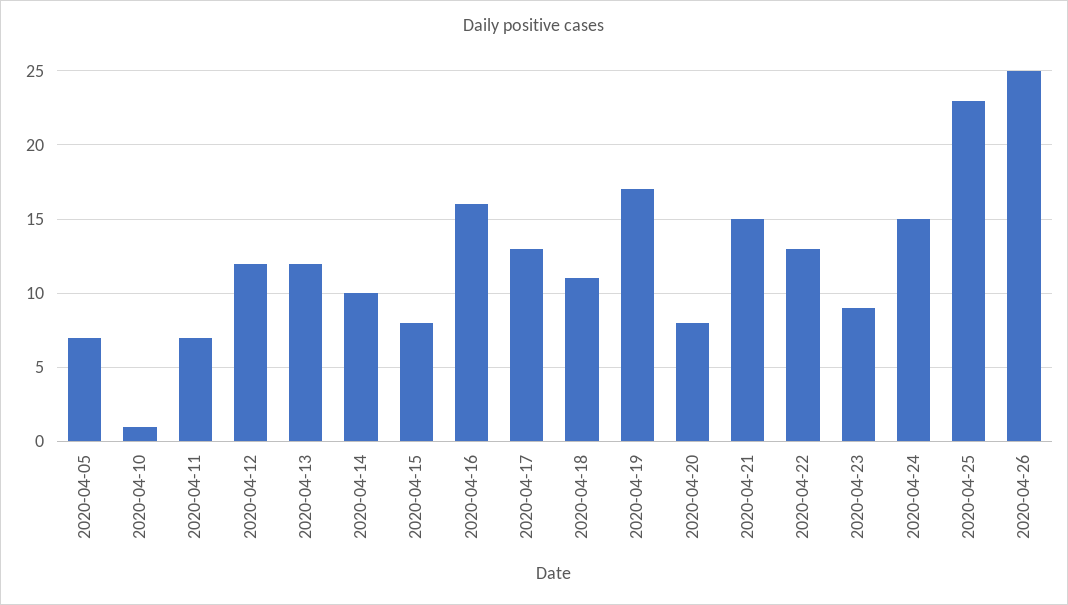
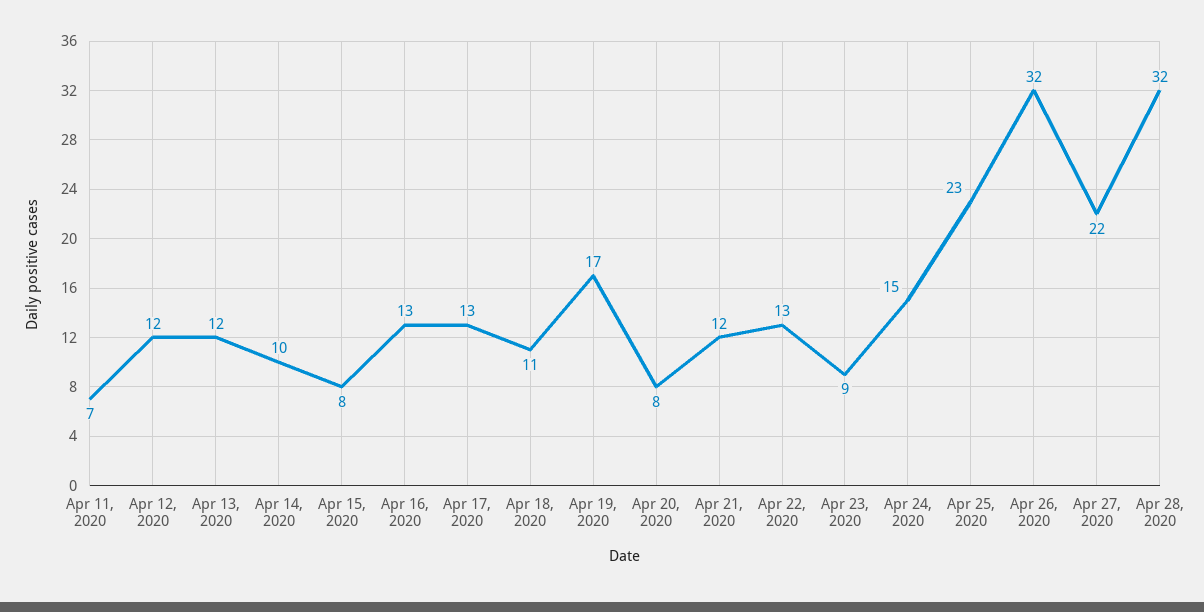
2020-04-05: 7 -> none
2020-04-10: 1 -> none
2020-04-16: 16 -> 13
2020-04-21: 15 -> 12
2020-04-26: 25 -> 32
Apr 27, 2020: none -> 22
Apr 28, 2020: none -> 32

